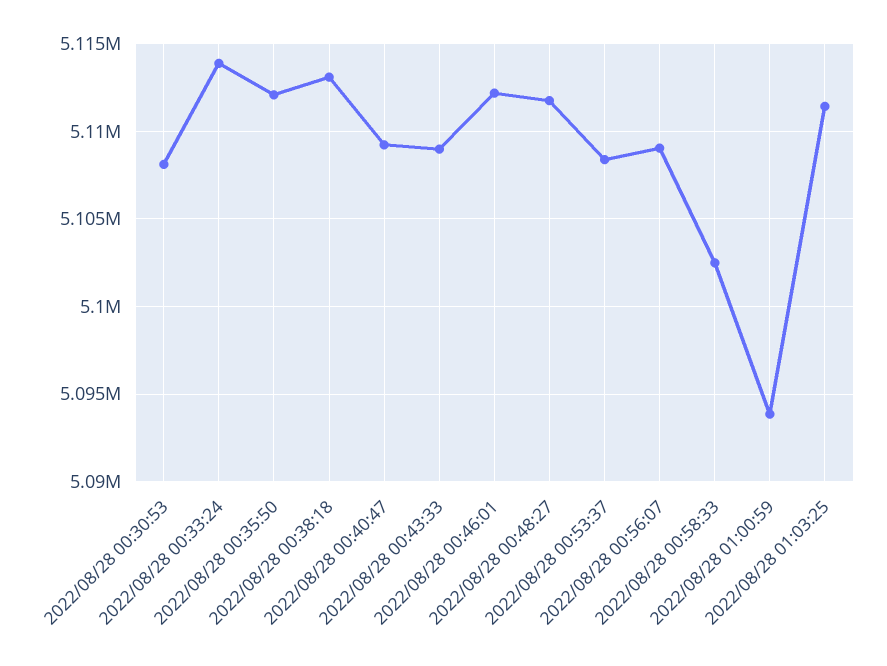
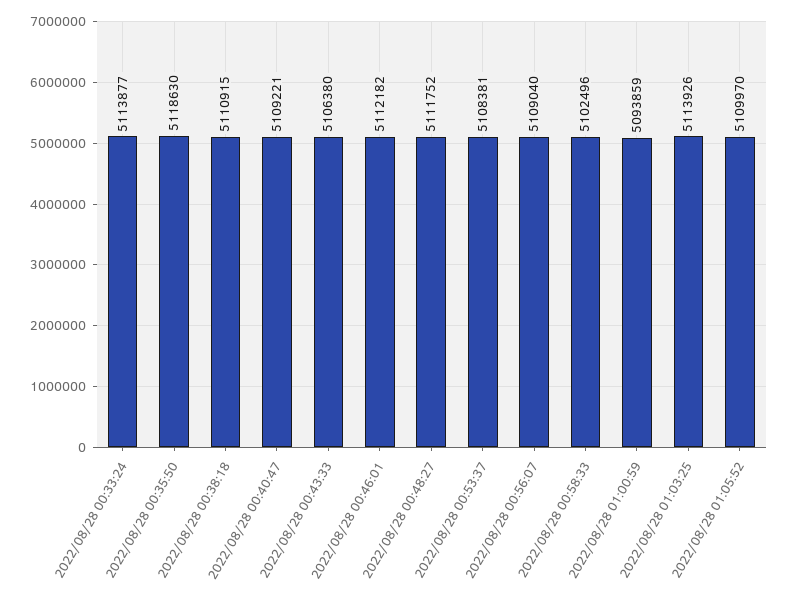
2022/08/28 00:30:53: 5108000 -> none
2022/08/28 00:35:50: 5112000 -> 5118630
2022/08/28 00:38:18: 5113000 -> 5110915
2022/08/28 00:43:33: 5109000 -> 5106380
2022/08/28 01:03:25: 5111500 -> 5113926
2022/08/28 01:05:52: none -> 5109970

